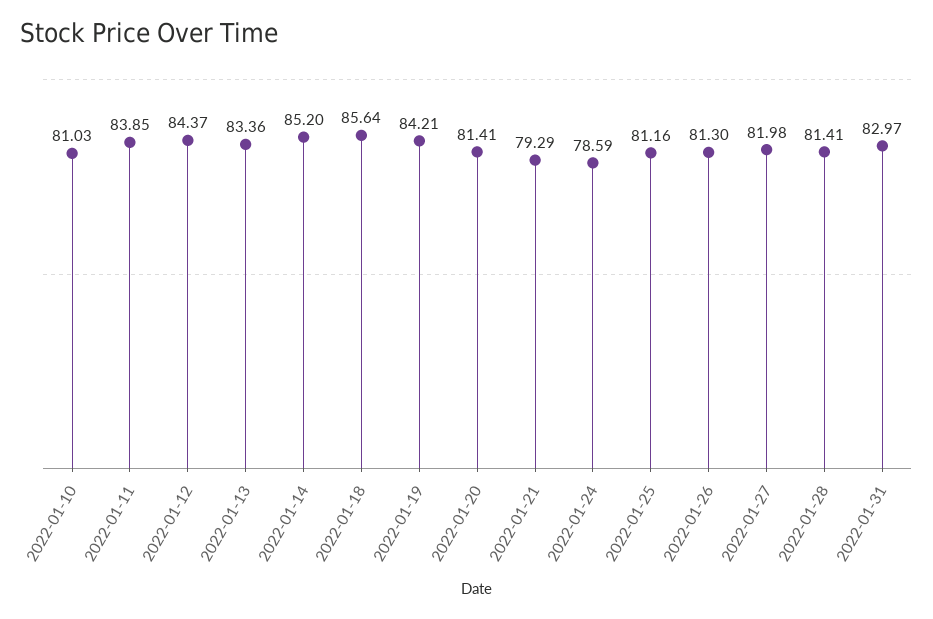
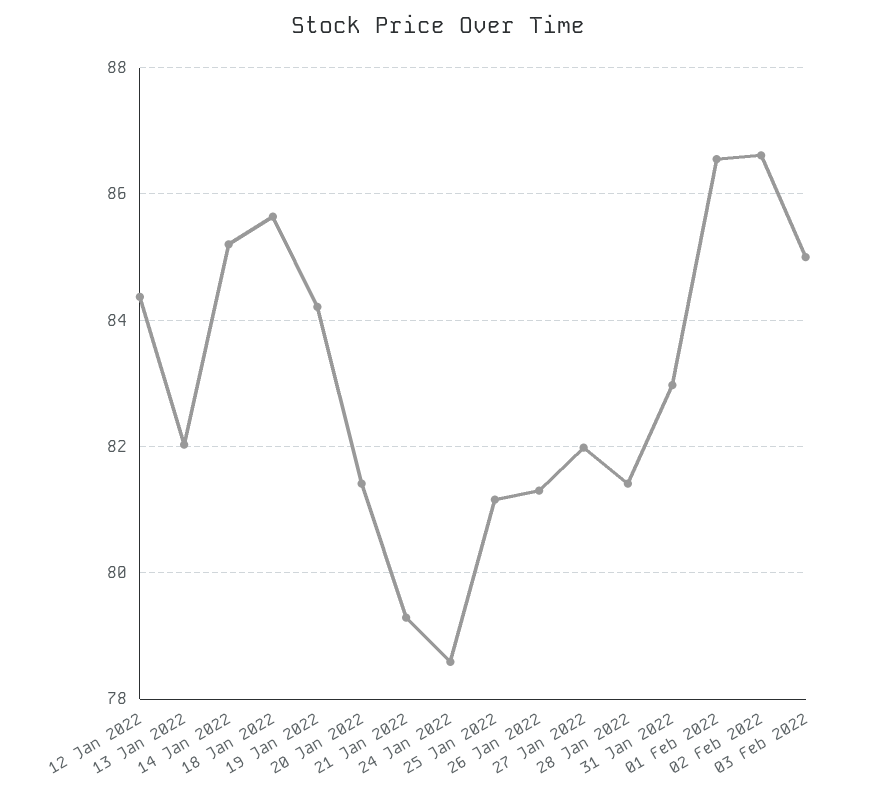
2022-01-10: 81.03 -> none
2022-01-11: 83.85 -> none
2022-01-13: 83.36 -> 82
01 Feb 2022: none -> 86.6
02 Feb 2022: none -> 86.6
03 Feb 2022: none -> 85

